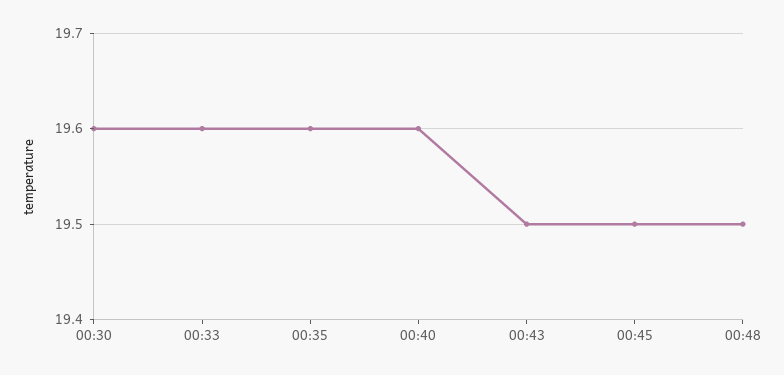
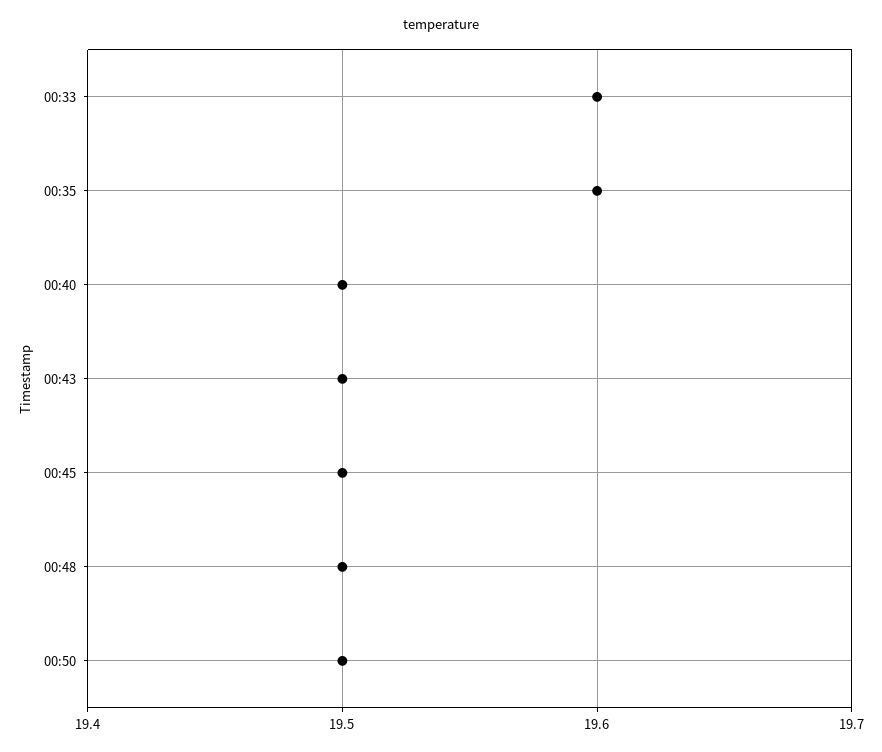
00:30: 19.6 -> none
00:40: 19.6 -> 19.5
00:50: none -> 19.5

